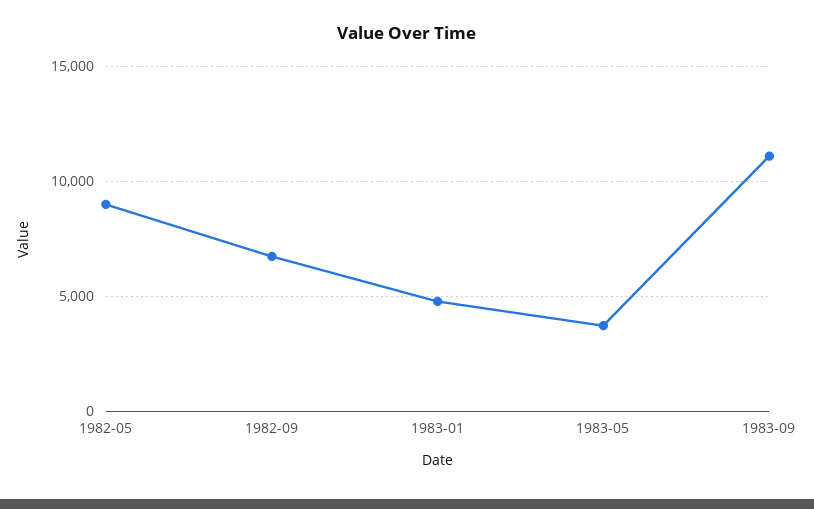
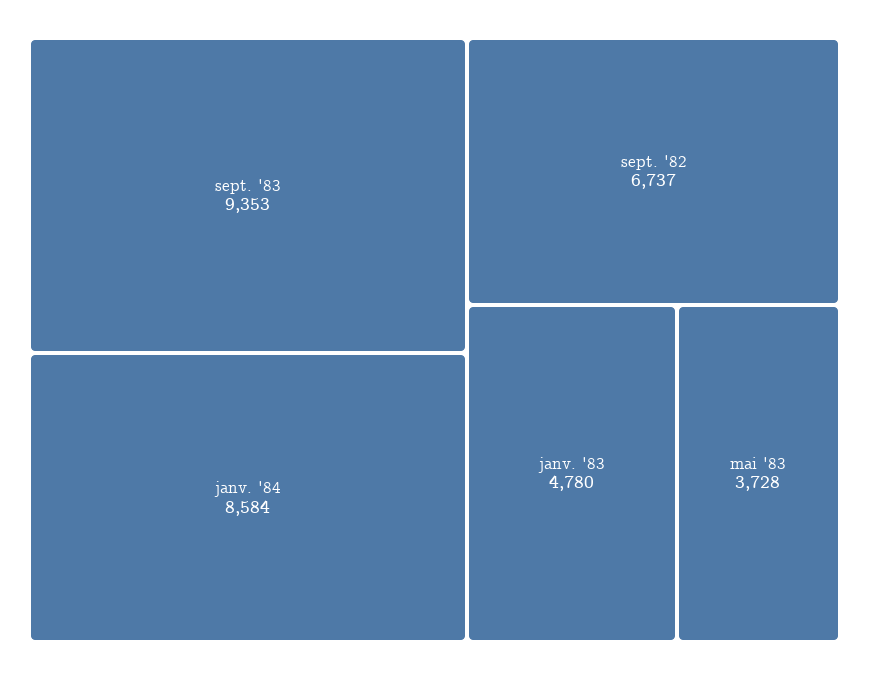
1982-05: 9000 -> none
1983-09: 11000 -> 9353
janv. '84: none -> 8584

